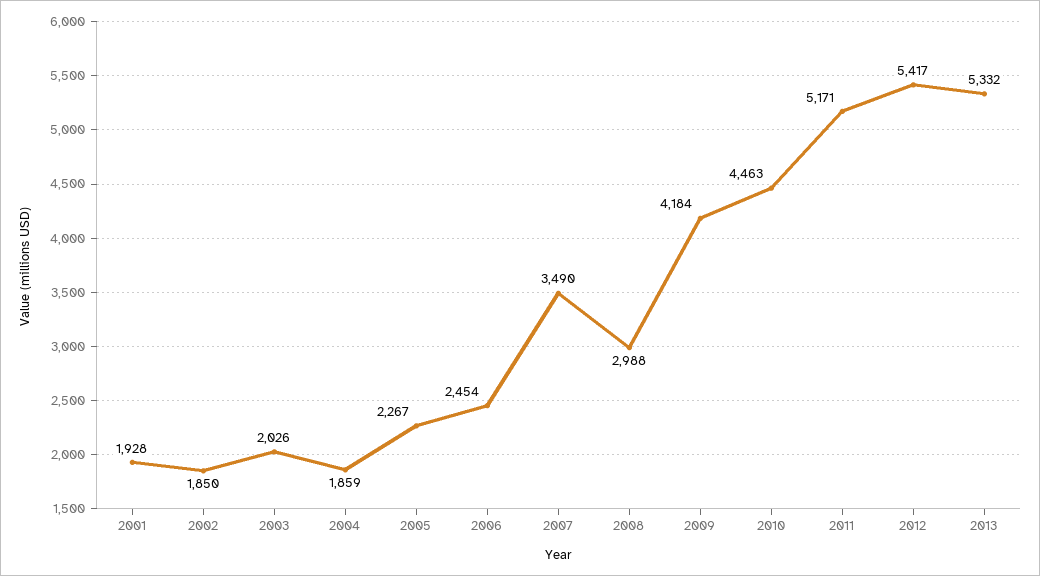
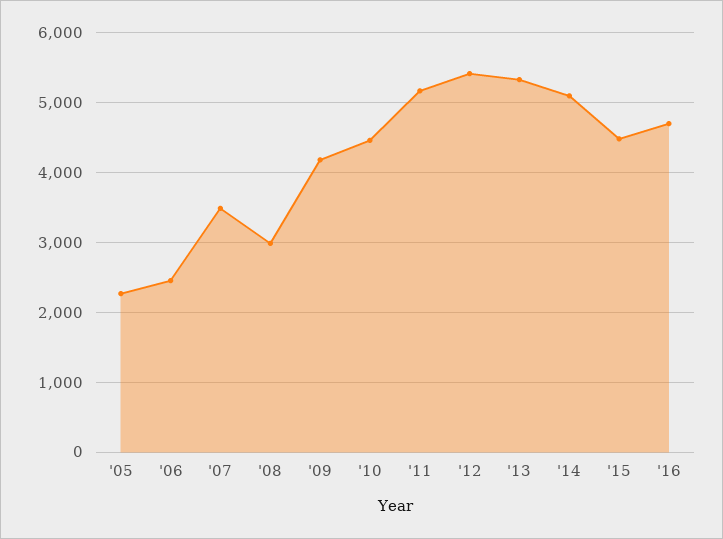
2001: 1928 -> none
2002: 1850 -> none
2003: 2026 -> none
2004: 1859 -> none
'14: none -> 5100
'15: none -> 4500
'16: none -> 4700

